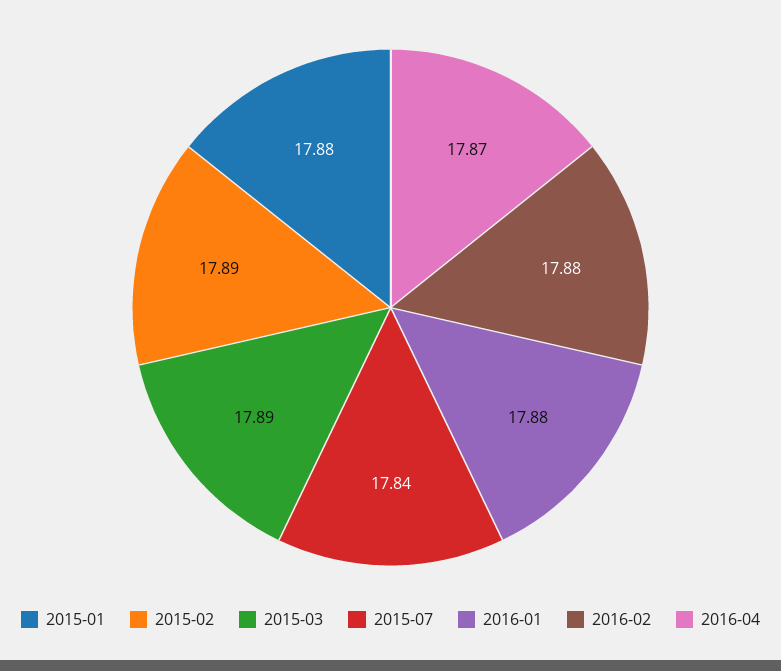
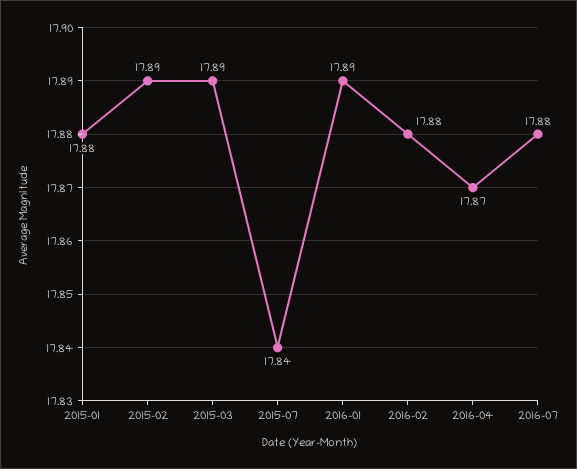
2016-01: 17.88 -> 17.89
2016-07: none -> 17.88

